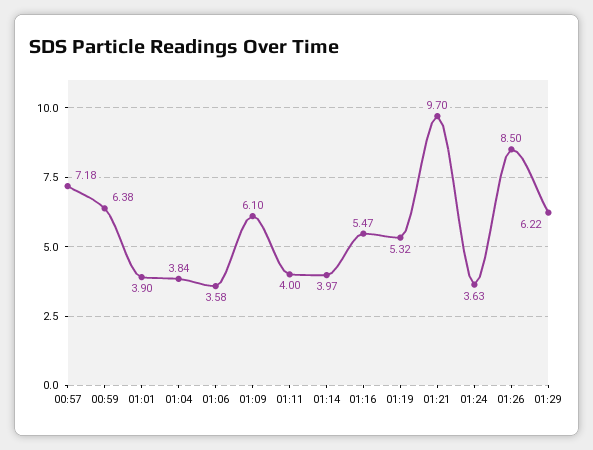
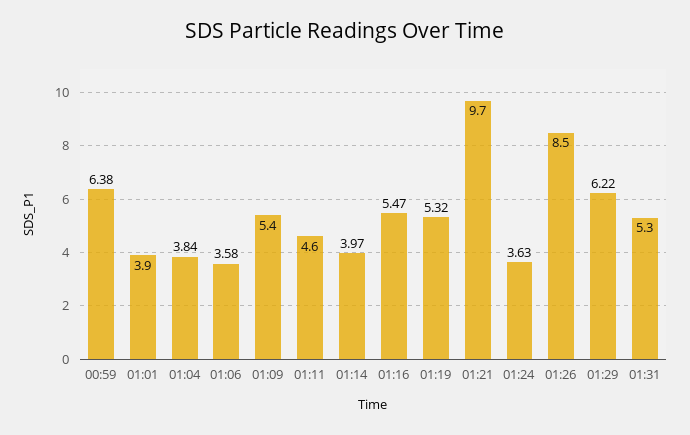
00:57: 7.18 -> none
01:09: 6.1 -> 5.4
01:11: 4 -> 4.6
01:31: none -> 5.3

